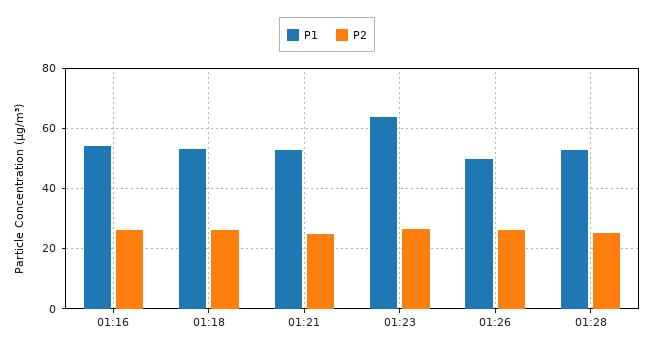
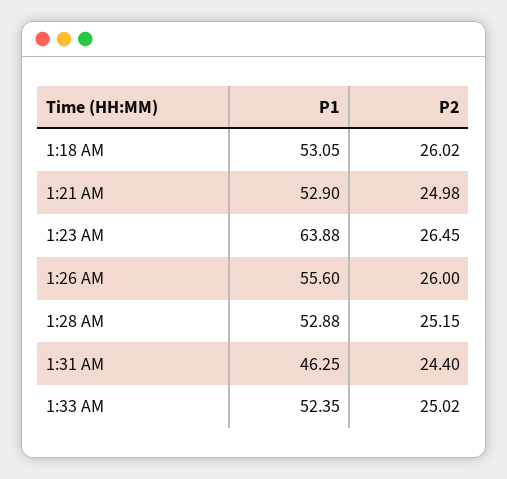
P1, 01:16: 54 -> none
P2, 01:16: 26 -> none
P1, 01:26: 50 -> 55.6
P1, 1:31 AM: none -> 46.25
P2, 1:31 AM: none -> 24.4
P1, 1:33 AM: none -> 52.35
P2, 1:33 AM: none -> 25.02

